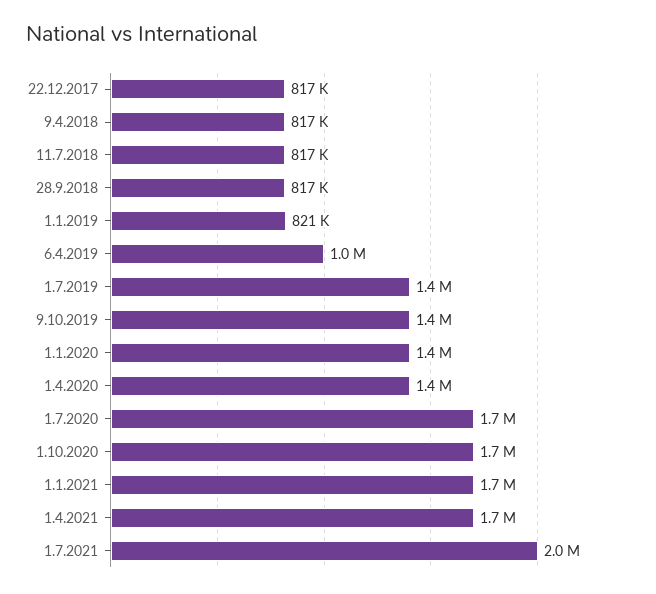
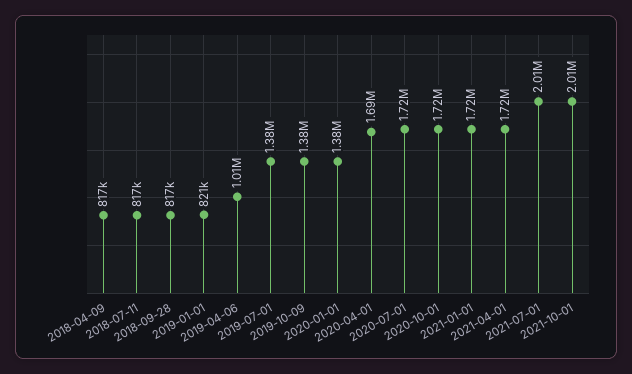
22.12.2017: 817000 -> none
1.4.2020: 1400000 -> 1690000
2021-10-01: none -> 2010000

